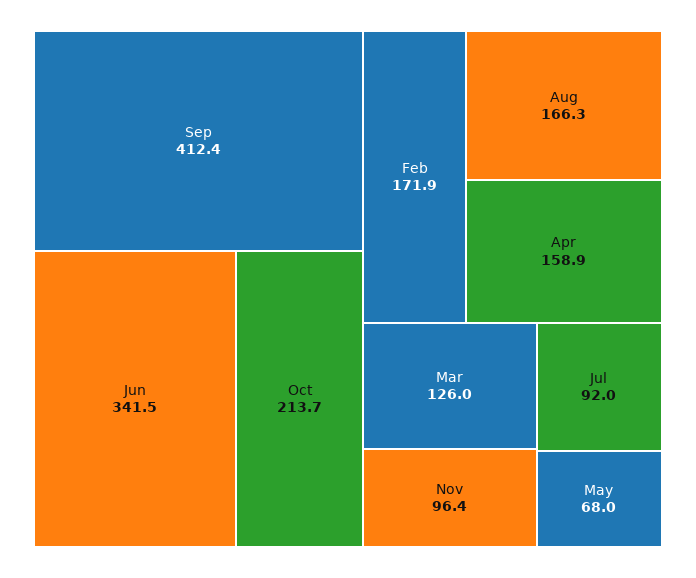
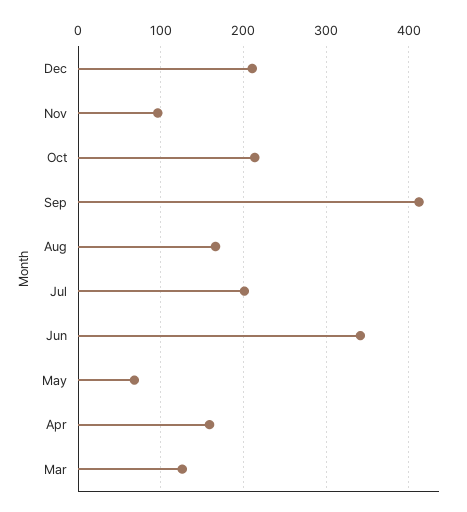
Feb: 171.9 -> none
Jul: 92 -> 200
Dec: none -> 210

